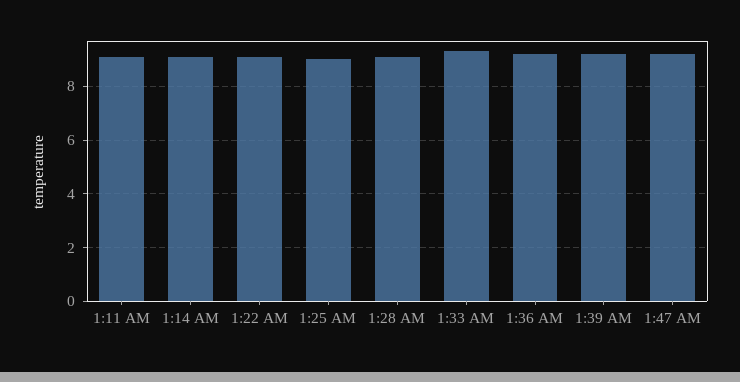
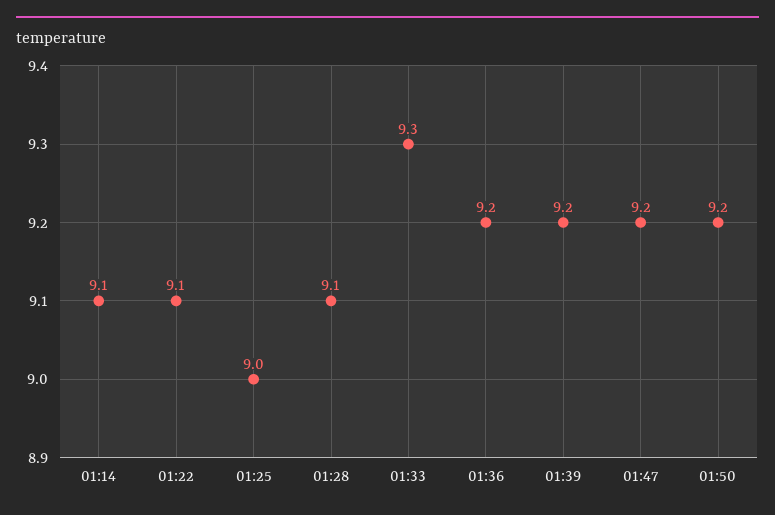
1:11 AM: 9 -> none
01:50: none -> 9.2

